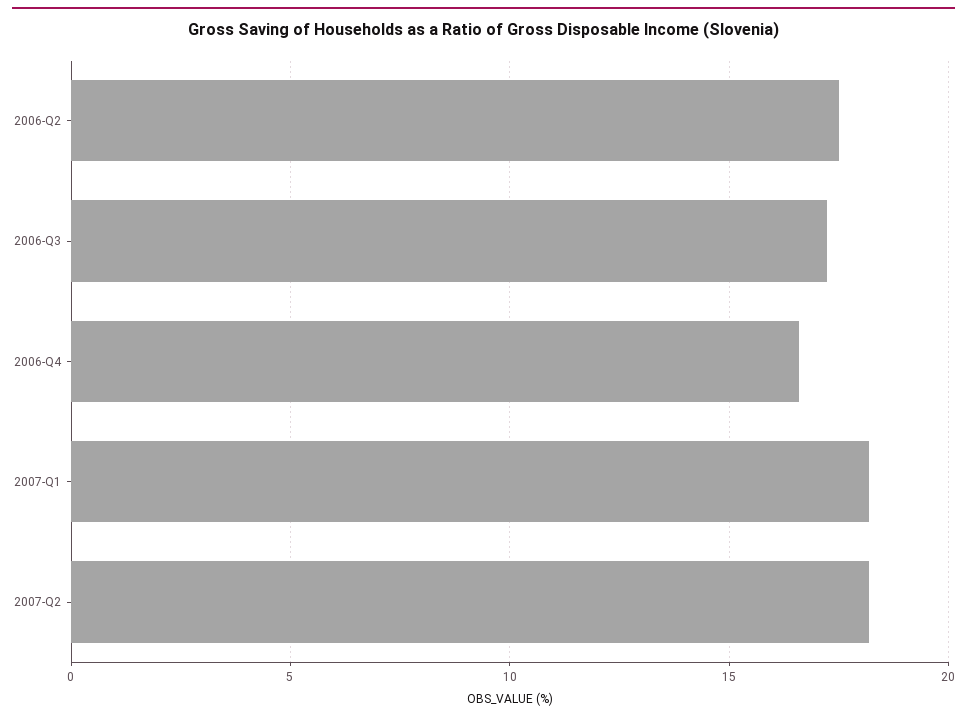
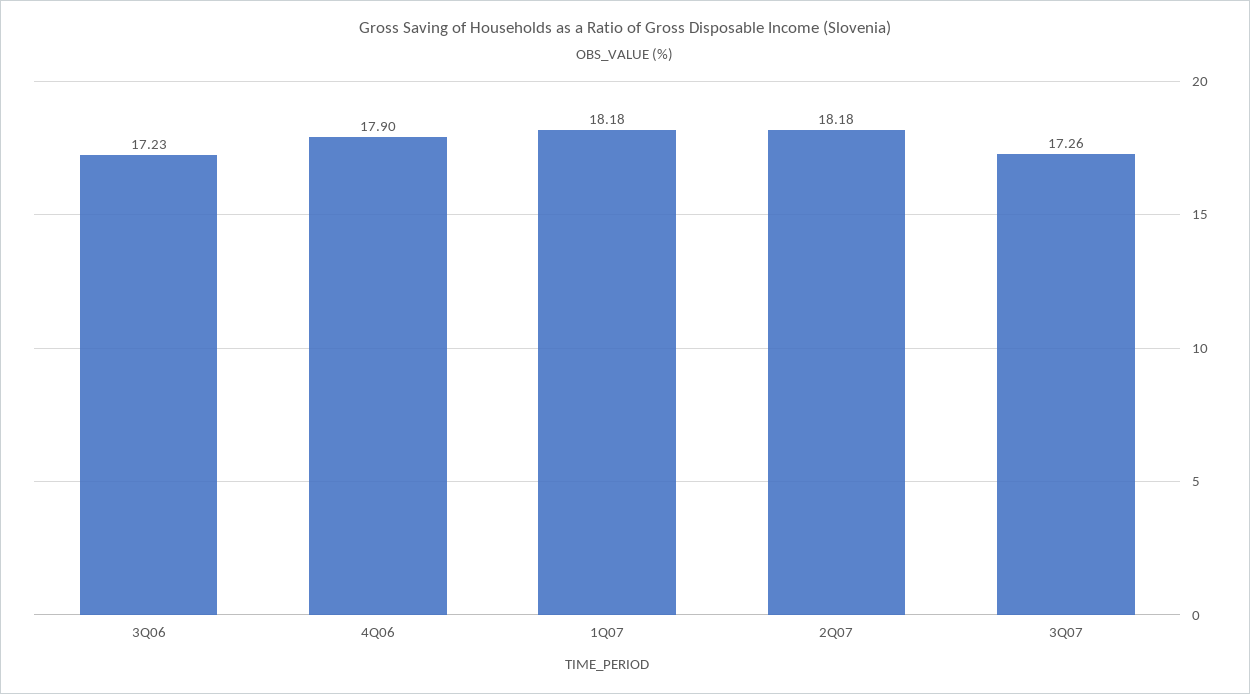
2006-Q2: 17.5 -> none
2006-Q4: 16.5 -> 17.9
3Q07: none -> 17.26

